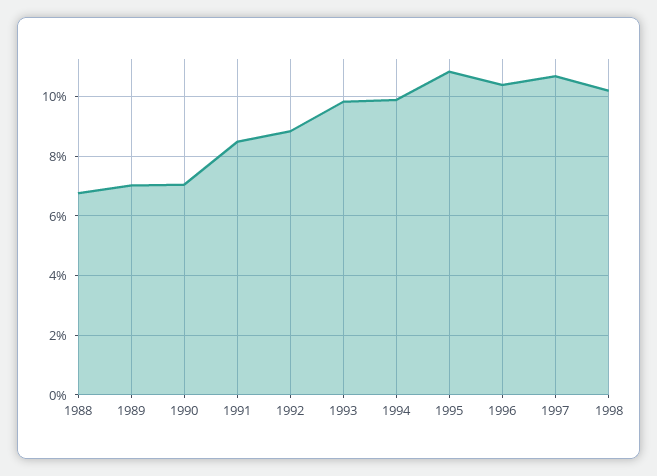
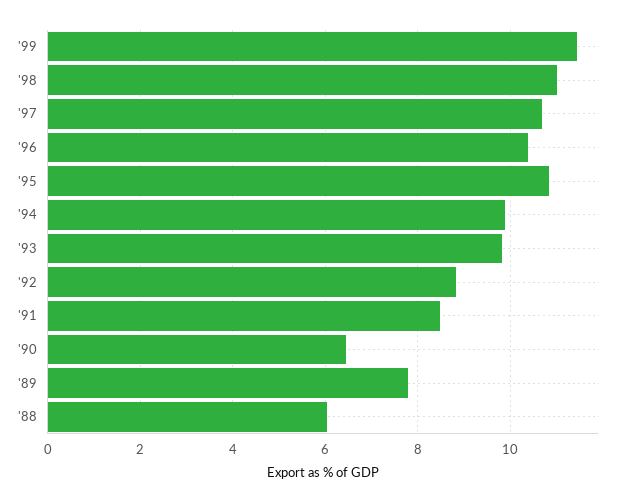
1988: 6.75 -> 6
1989: 7 -> 7.8
1990: 7 -> 6.4
1998: 10.25 -> 11
'99: none -> 11.4

